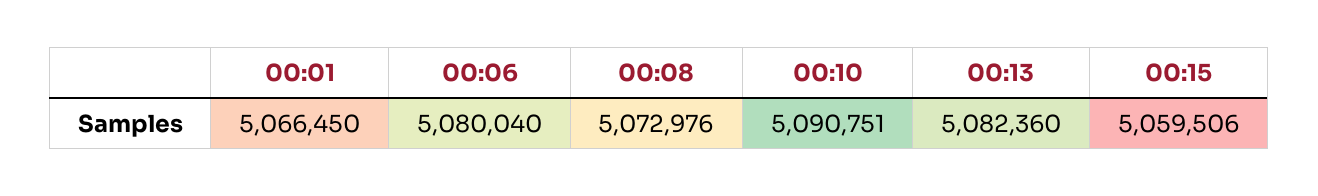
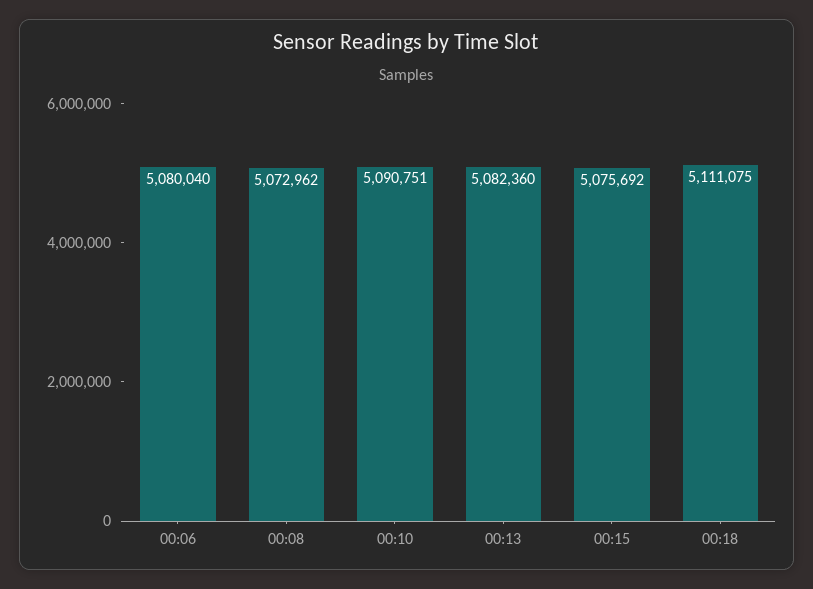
00:01: 5066450 -> none
00:08: 5072976 -> 5072962
00:15: 5059506 -> 5075692
00:18: none -> 5111075

